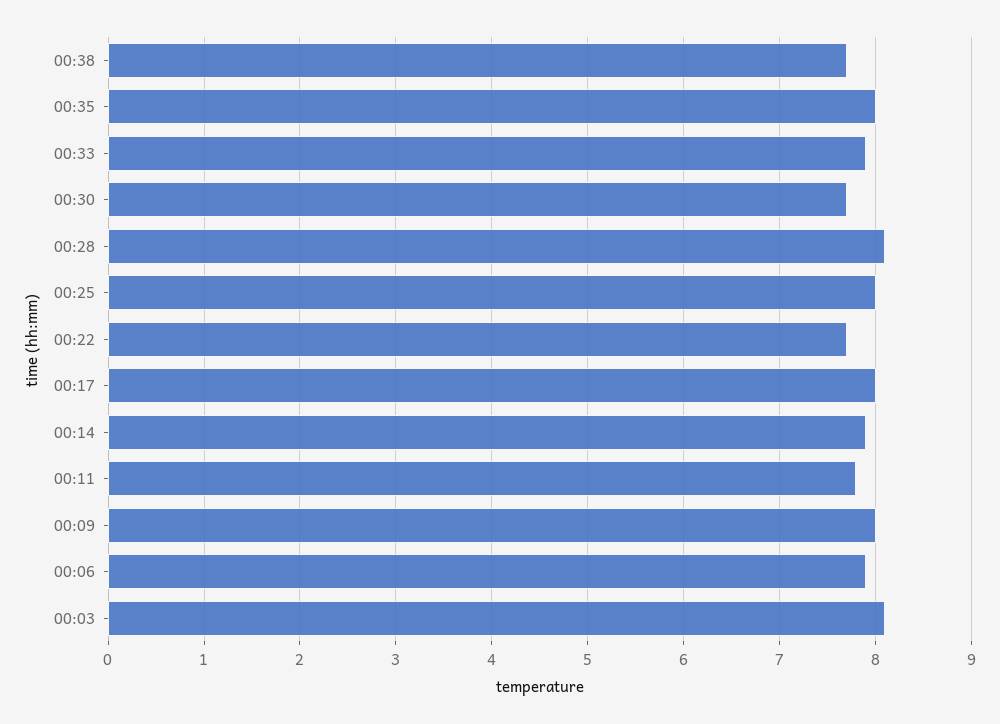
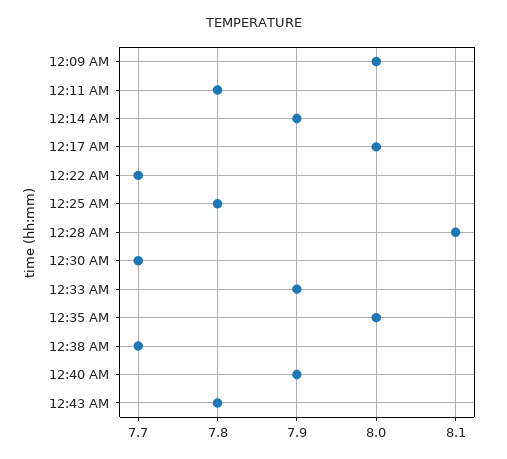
00:25: 8 -> 7.8
00:06: 7.9 -> none
00:03: 8.1 -> none
12:40 AM: none -> 7.9
12:43 AM: none -> 7.8

